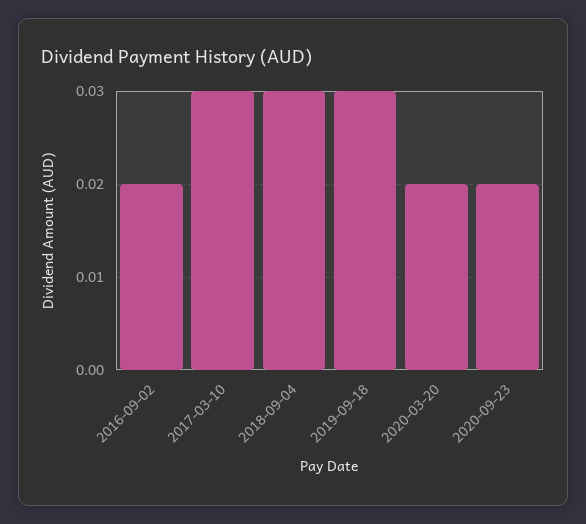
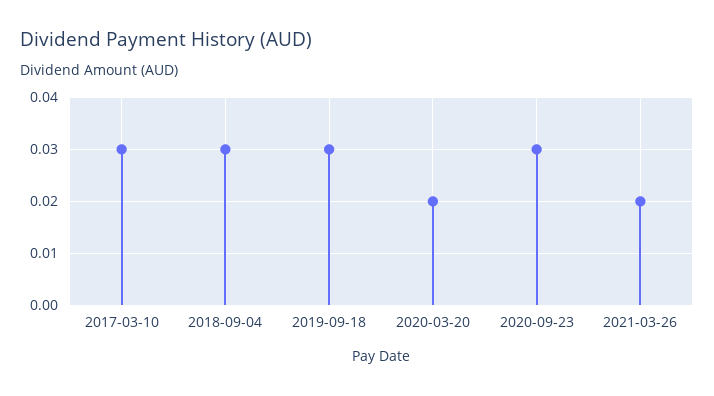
2016-09-02: 0.02 -> none
2020-09-23: 0.02 -> 0.03
2021-03-26: none -> 0.02

